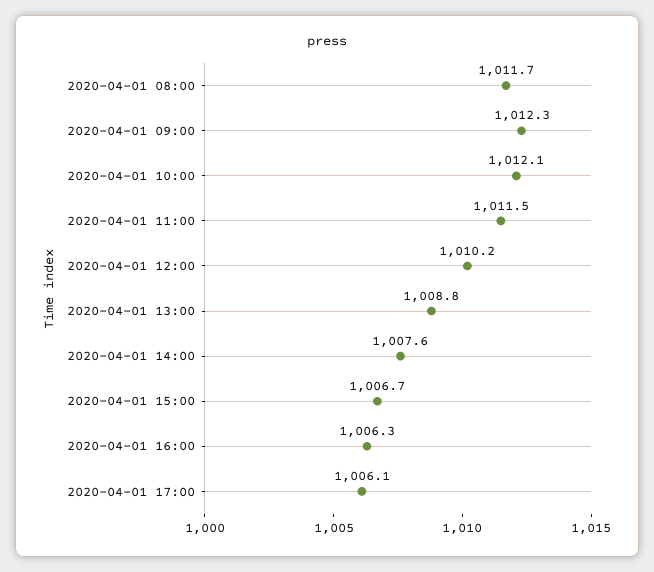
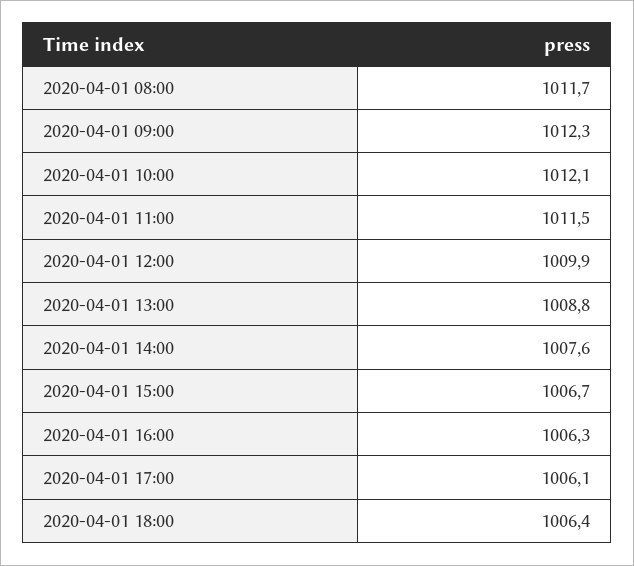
2020-04-01 12:00: 1010.2 -> 1009.9
2020-04-01 18:00: none -> 1006.4

